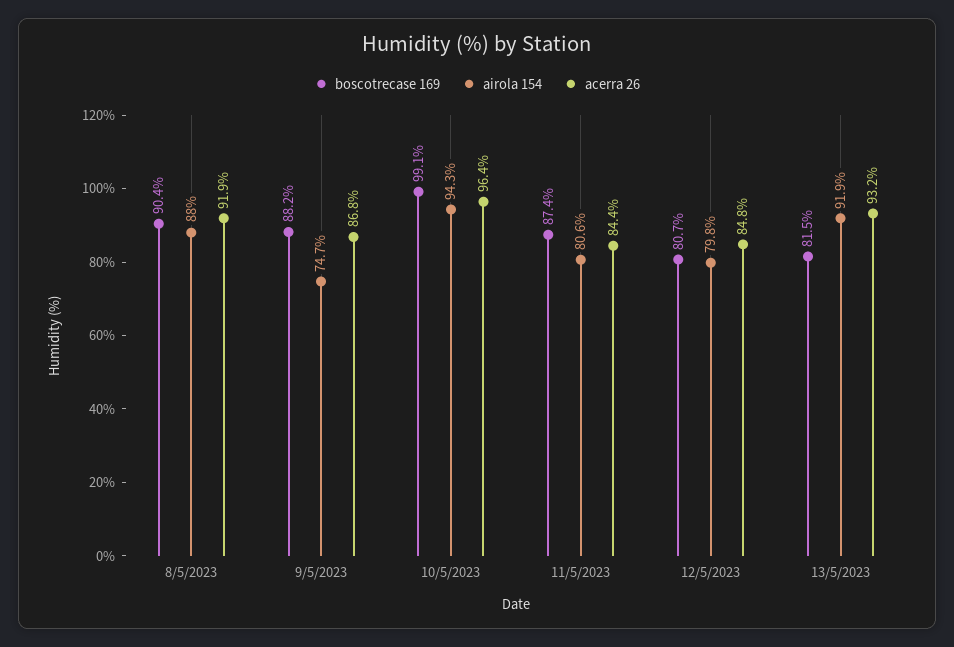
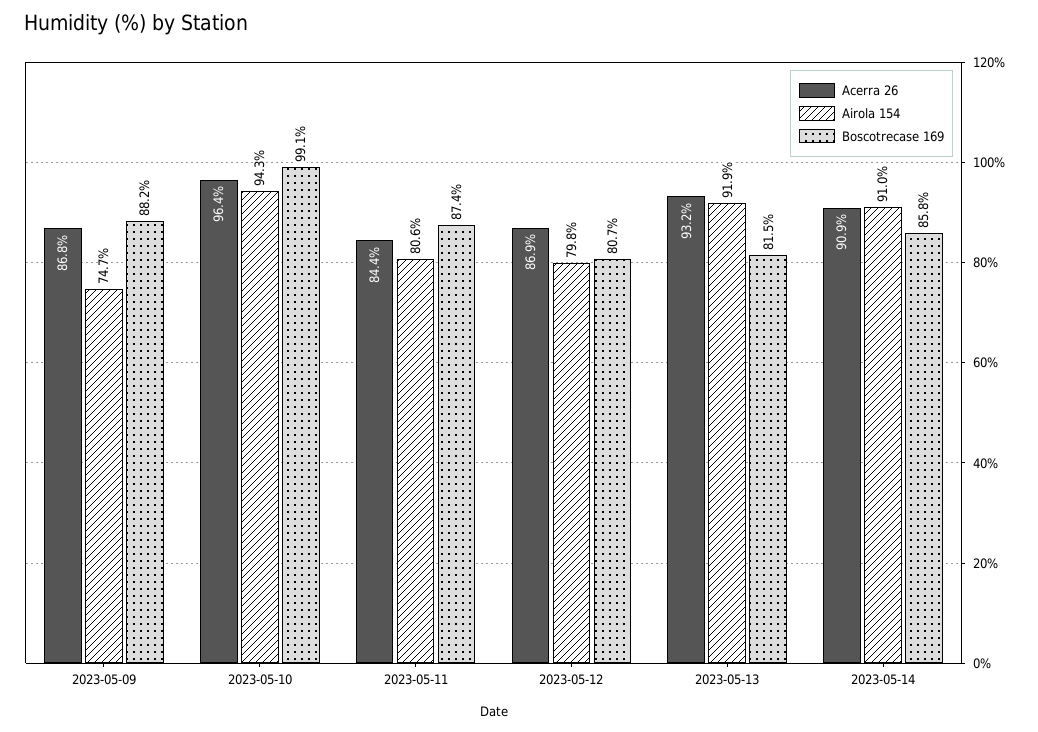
boscotrecase 169, 8/5/2023: 90.4 -> none
airola 154, 8/5/2023: 88 -> none
acerra 26, 8/5/2023: 91.9 -> none
acerra 26, 12/5/2023: 84.8 -> 86.9
acerra 26, 2023-05-14: none -> 90.9
airola 154, 2023-05-14: none -> 91
boscotrecase 169, 2023-05-14: none -> 85.8

